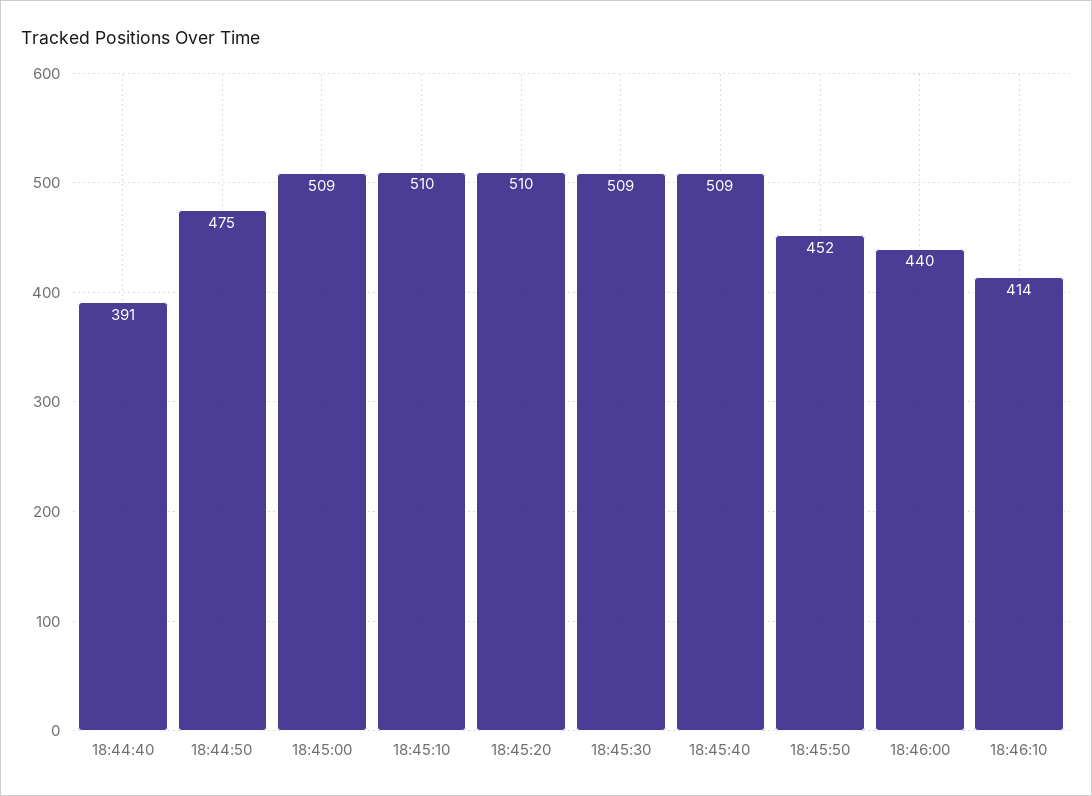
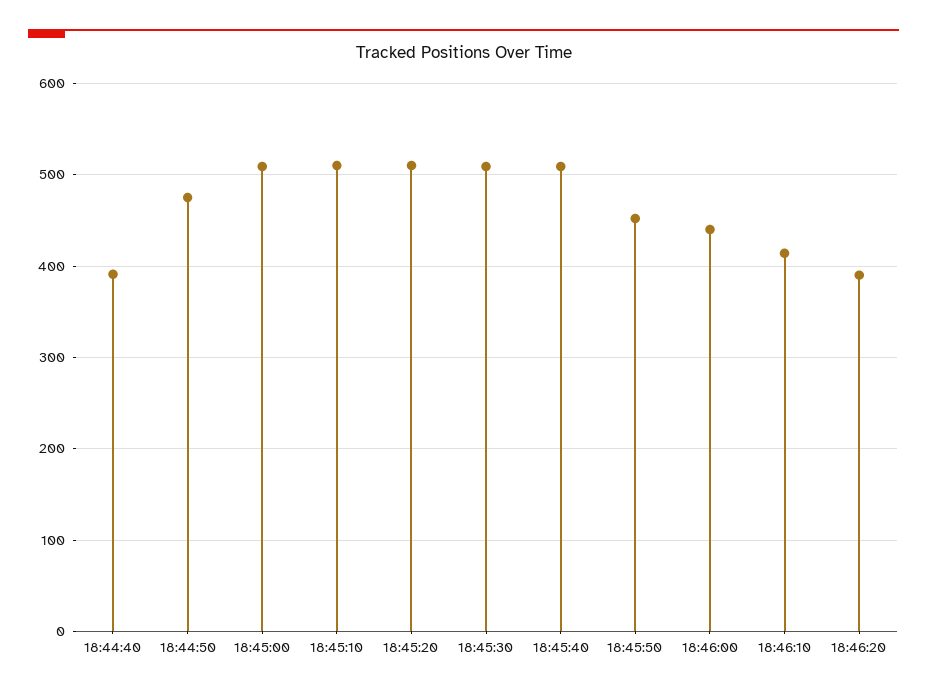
18:46:20: none -> 390

